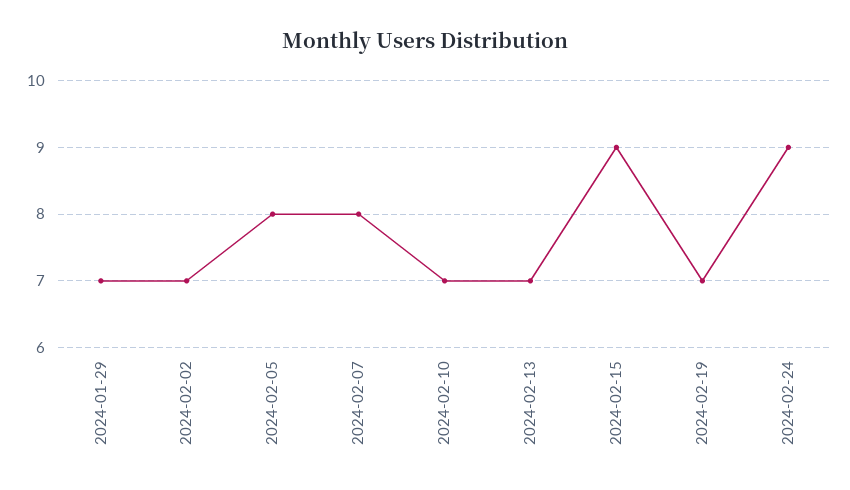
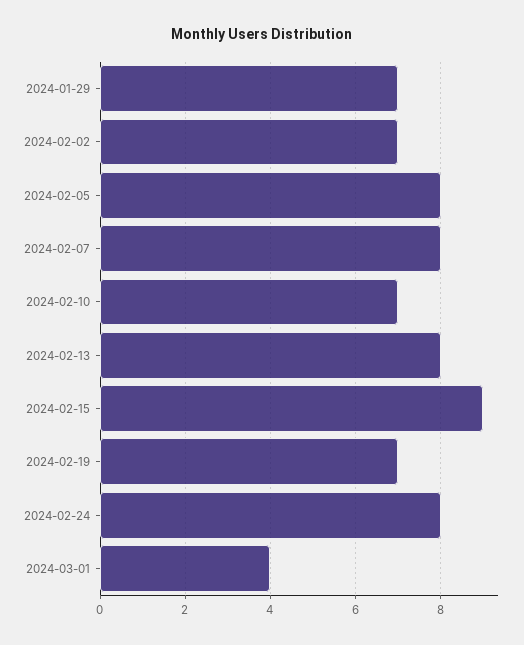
2024-02-13: 7 -> 8
2024-02-24: 9 -> 8
2024-03-01: none -> 4

